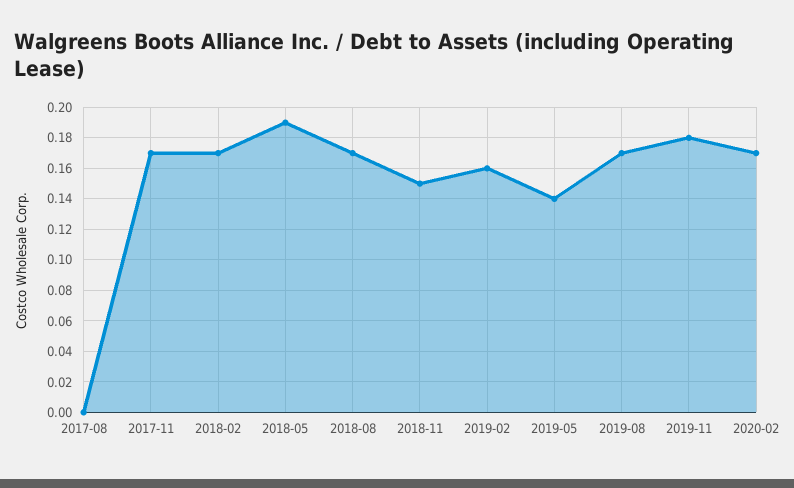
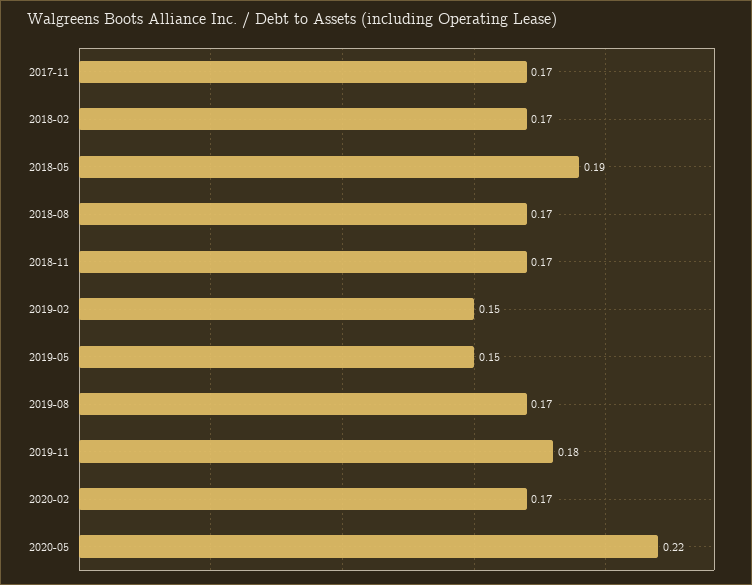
2017-08: 0 -> none
2018-11: 0.15 -> 0.17
2019-02: 0.16 -> 0.15
2019-05: 0.14 -> 0.15
2020-05: none -> 0.22

